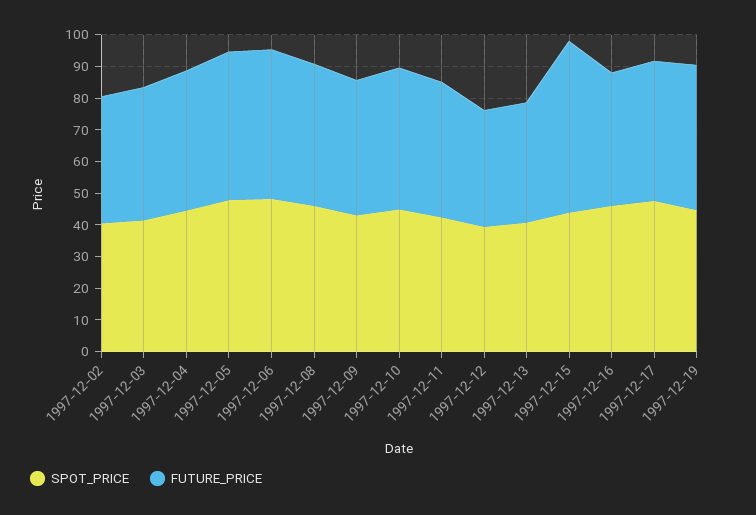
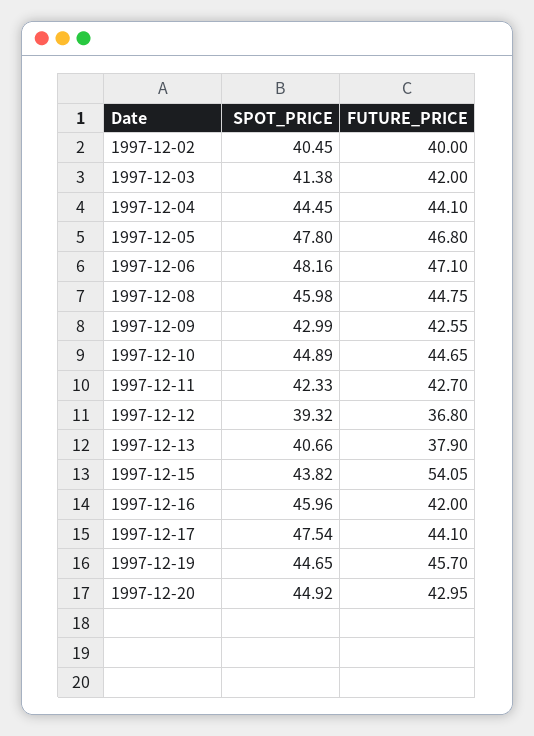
SPOT_PRICE, 1997-12-20: none -> 44.92
FUTURE_PRICE, 1997-12-20: none -> 42.95

